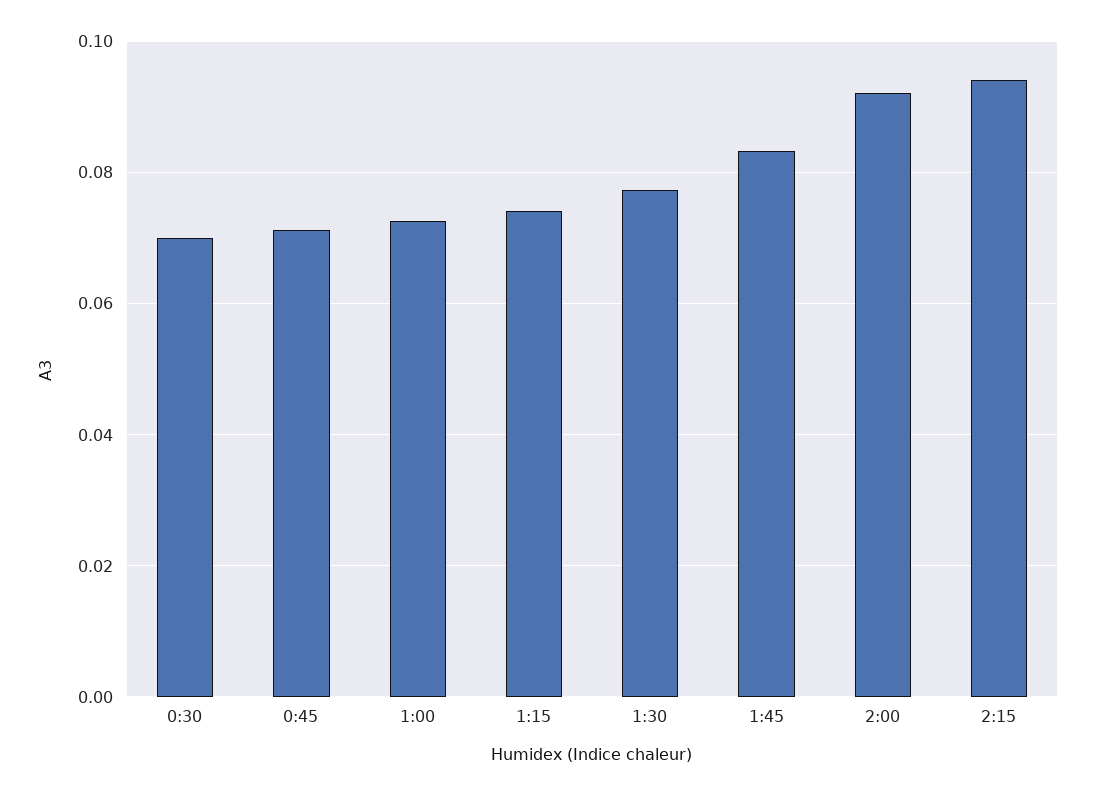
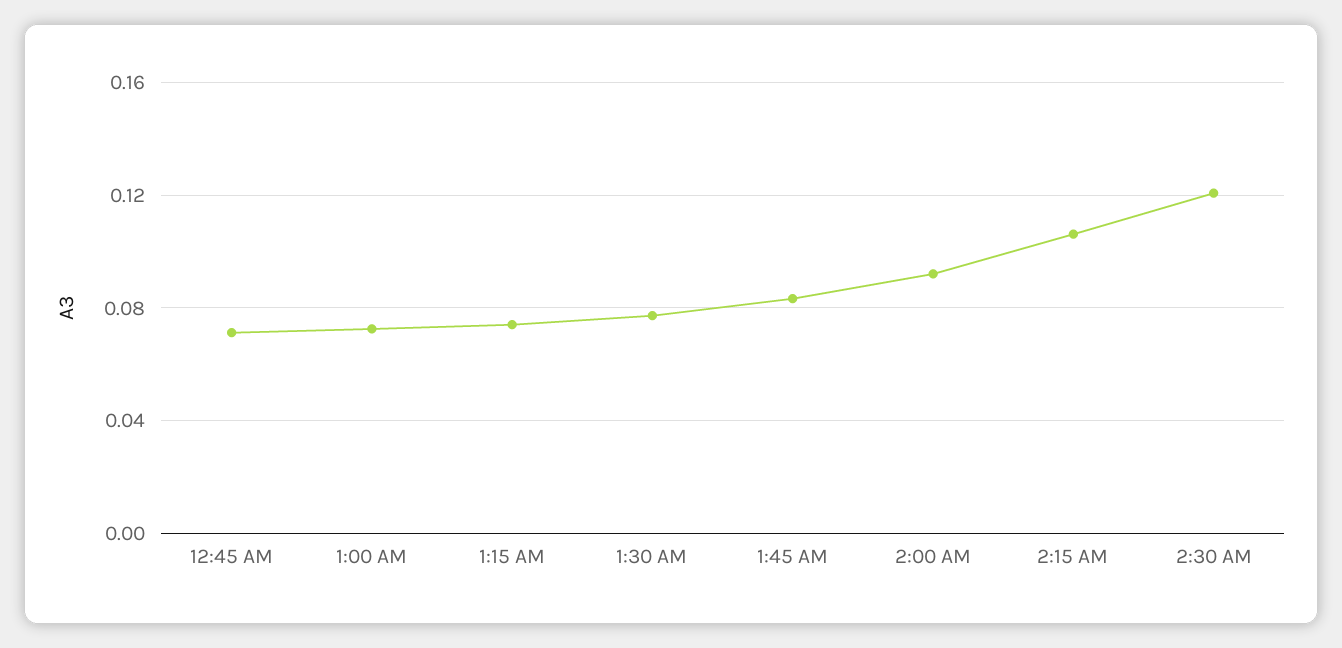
0:30: 0.07 -> none
2:15: 0.094 -> 0.105
2:30 AM: none -> 0.12

